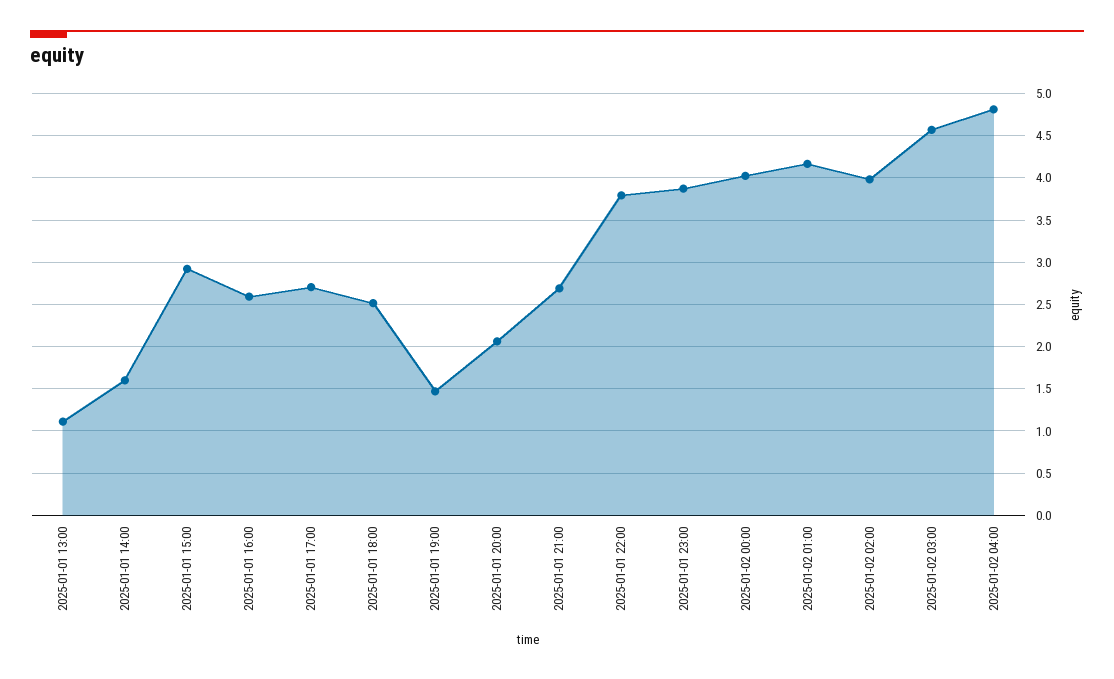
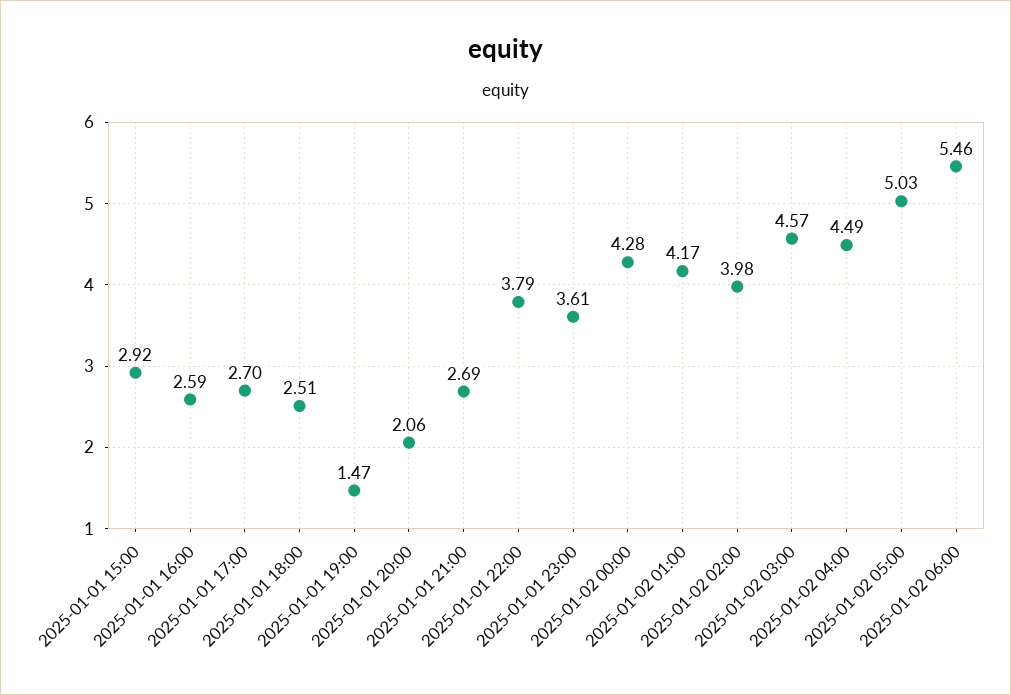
2025-01-01 13:00: 1.1 -> none
2025-01-01 14:00: 1.6 -> none
2025-01-01 23:00: 3.9 -> 3.61
2025-01-02 00:00: 4 -> 4.28
2025-01-02 04:00: 4.8 -> 4.49
2025-01-02 05:00: none -> 5.03
2025-01-02 06:00: none -> 5.46

